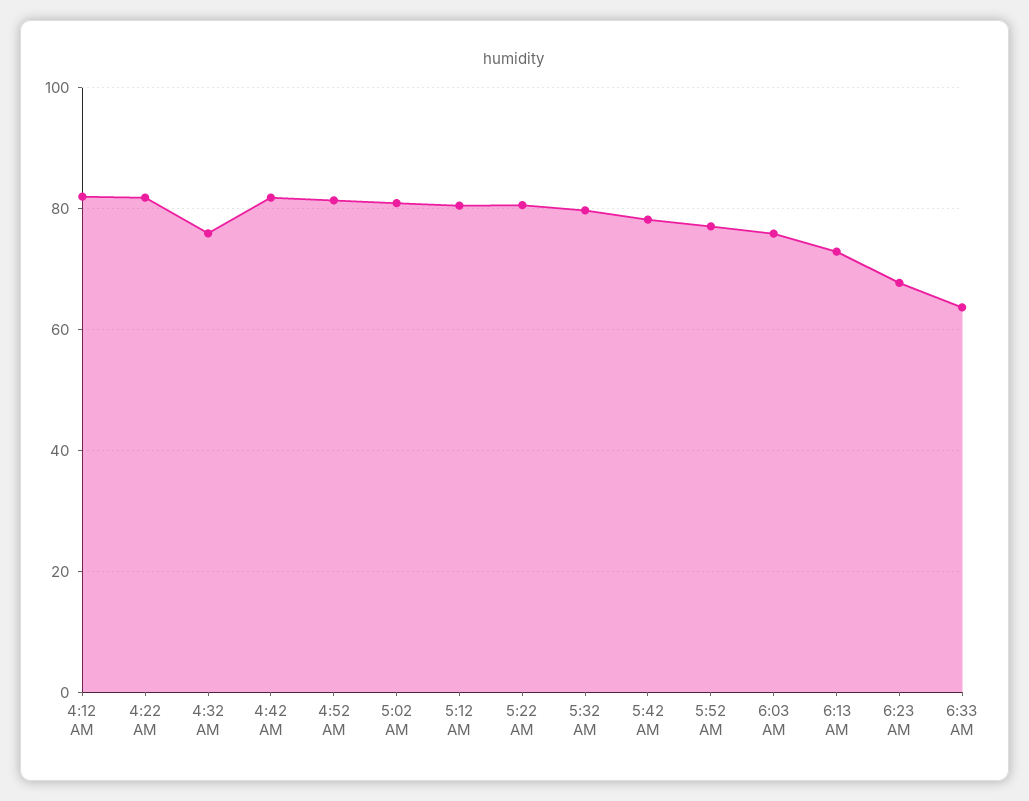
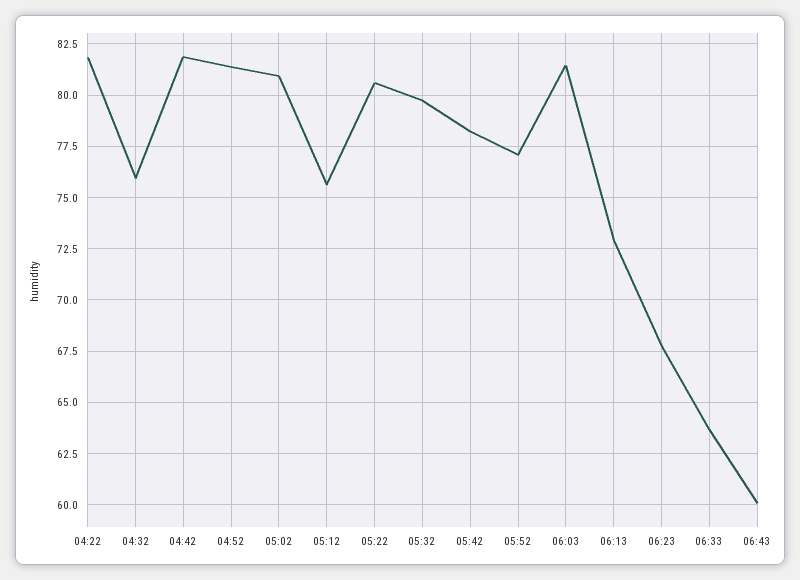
4:12 AM: 82 -> none
5:12 AM: 80 -> 75.5
6:03 AM: 76 -> 81.5
06:43: none -> 60

